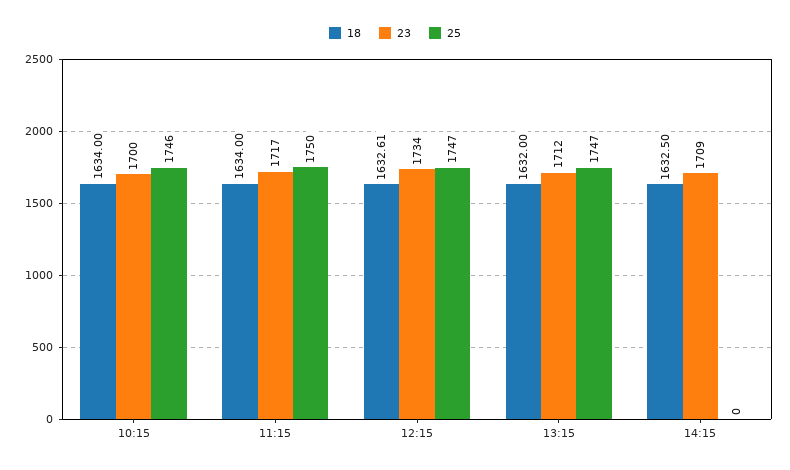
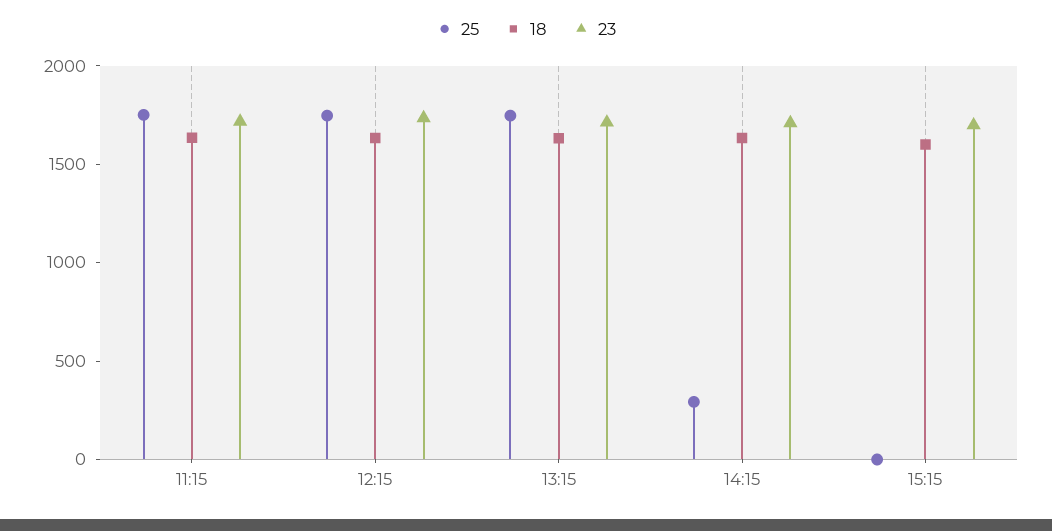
18, 10:15: 1634 -> none
23, 10:15: 1700 -> none
25, 10:15: 1746 -> none
25, 14:15: 0 -> 300
25, 15:15: none -> 0
18, 15:15: none -> 1600
23, 15:15: none -> 1700

